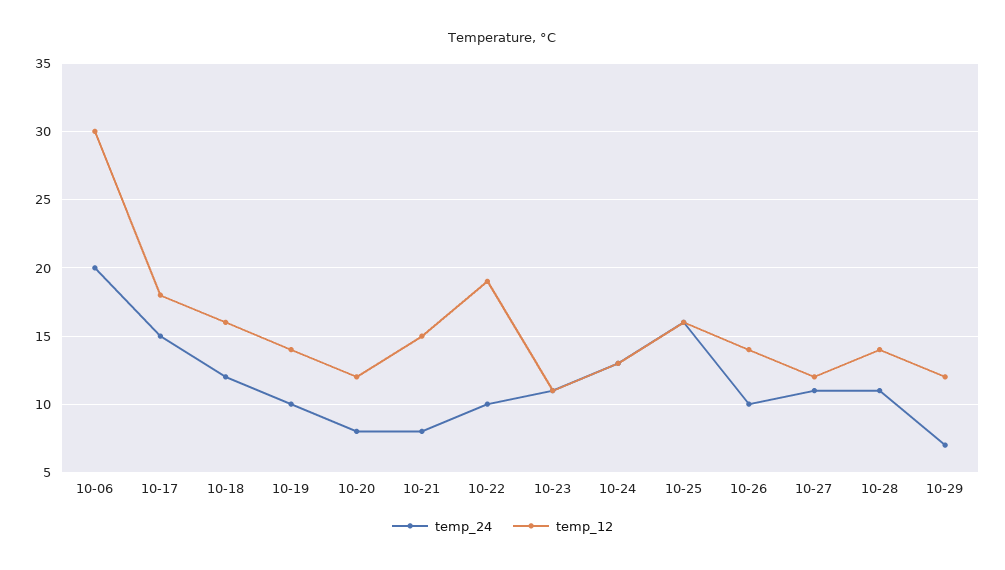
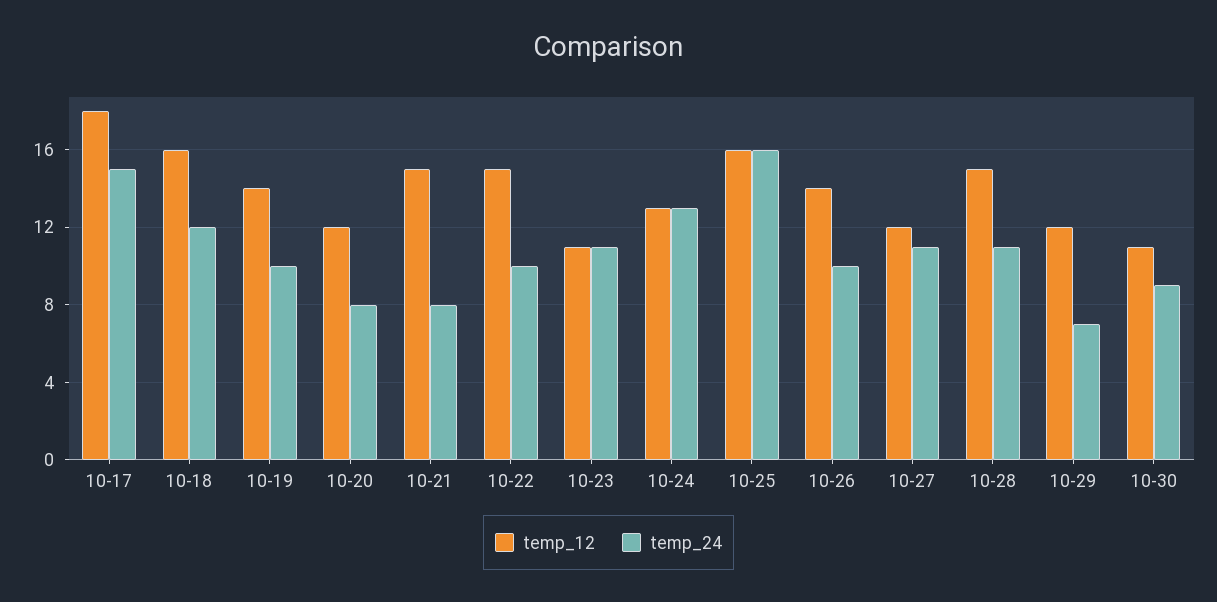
temp_24, 10-06: 20 -> none
temp_12, 10-06: 30 -> none
temp_12, 10-22: 19 -> 15
temp_12, 10-28: 14 -> 15
temp_12, 10-30: none -> 11
temp_24, 10-30: none -> 9

